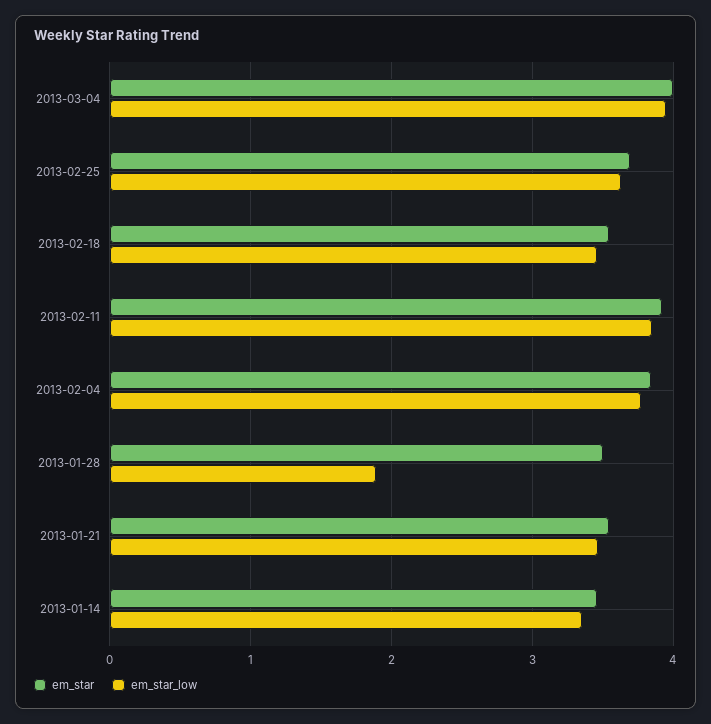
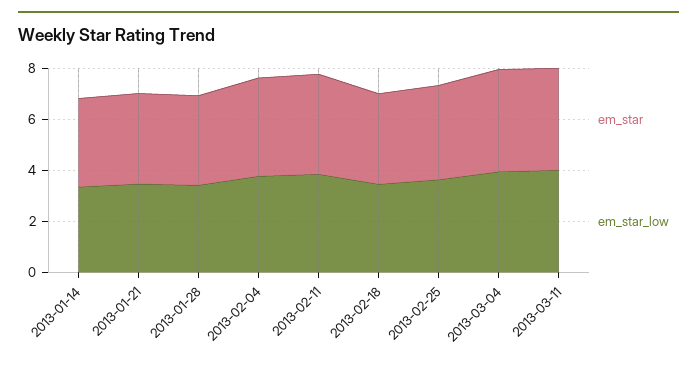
em_star_low, 2013-01-28: 1.9 -> 3.5
em_star, 2013-03-11: none -> 4
em_star_low, 2013-03-11: none -> 4

